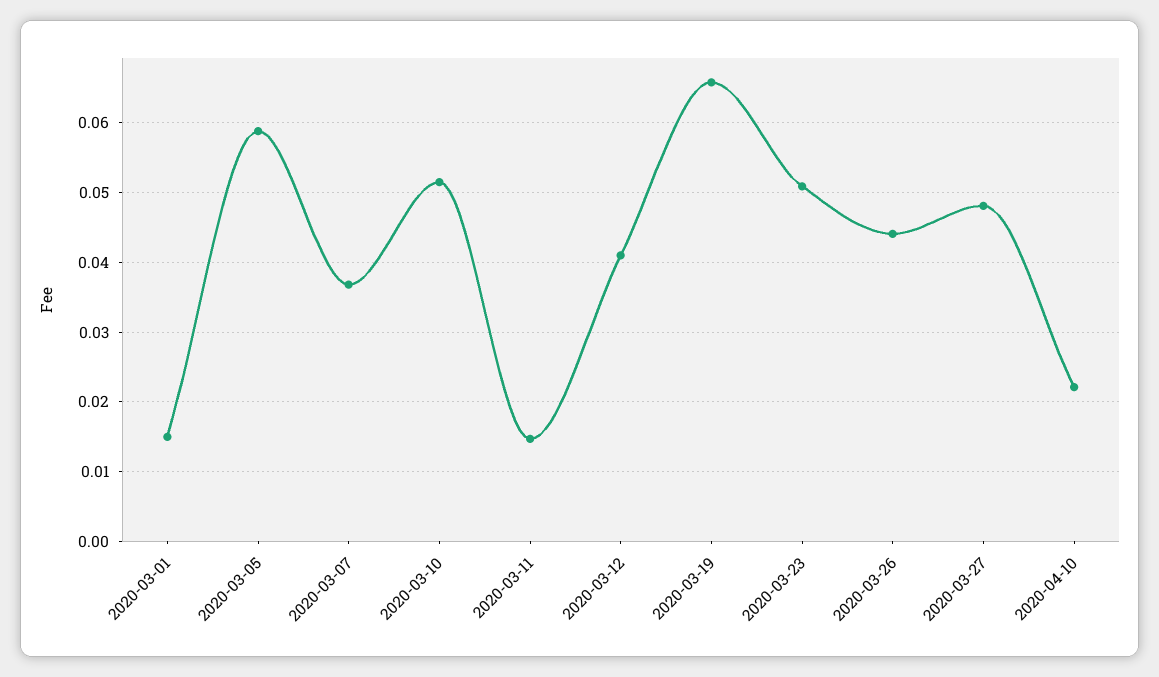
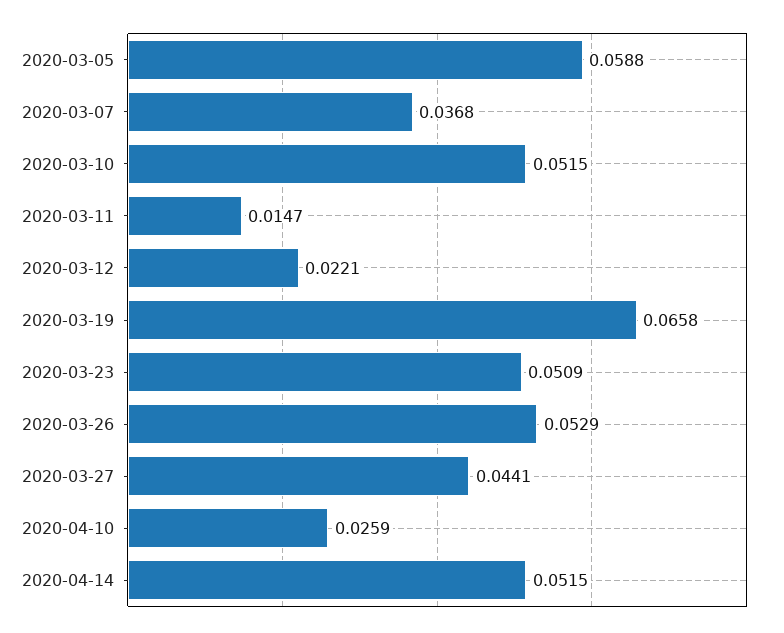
2020-03-01: 0.015 -> none
2020-03-12: 0.041 -> 0.0221
2020-03-26: 0.044 -> 0.0529
2020-03-27: 0.048 -> 0.0441
2020-04-10: 0.022 -> 0.0259
2020-04-14: none -> 0.0515

